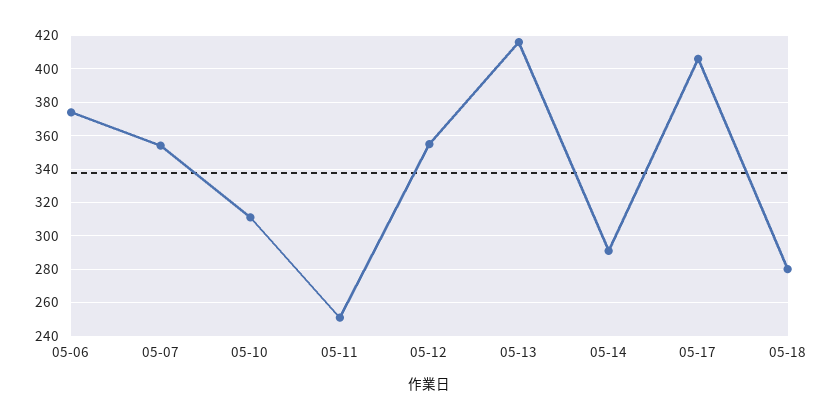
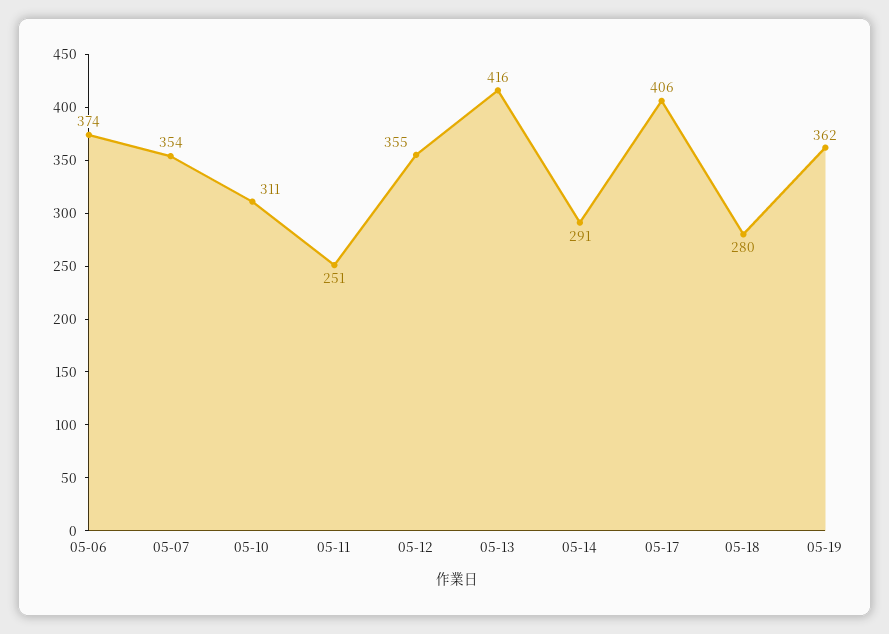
05-19: none -> 362

